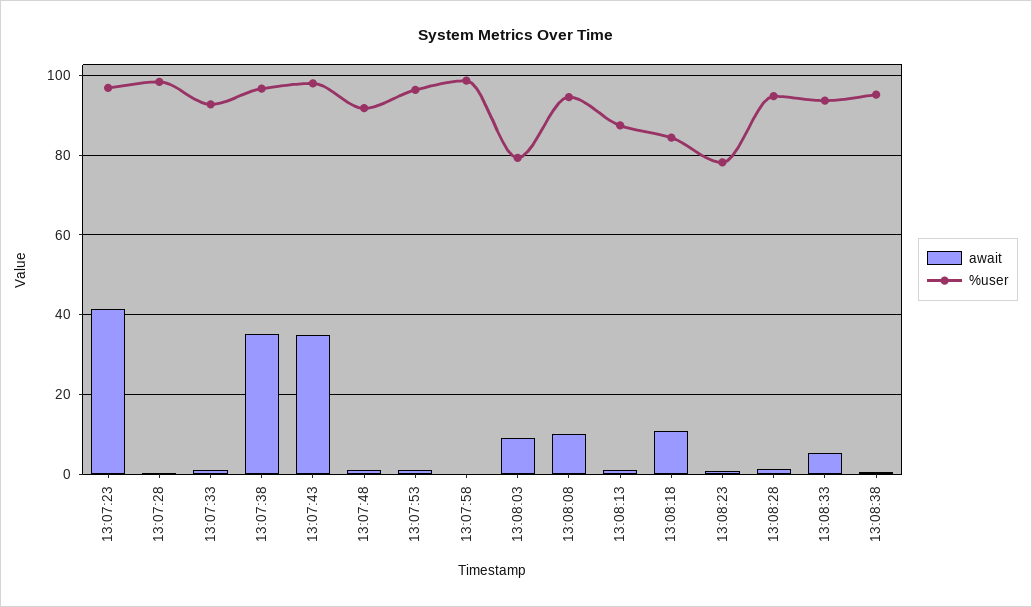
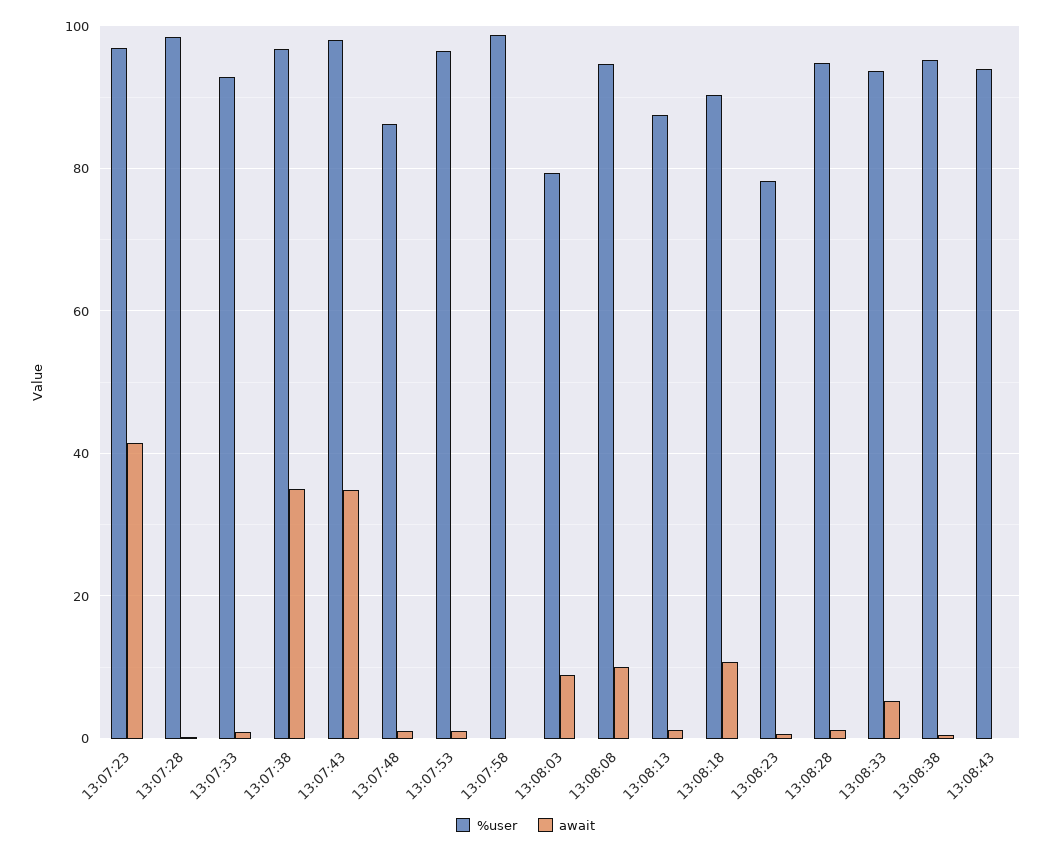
%user, 13:07:48: 92 -> 86
%user, 13:08:18: 84 -> 90
%user, 13:08:43: none -> 94
await, 13:08:43: none -> 0

